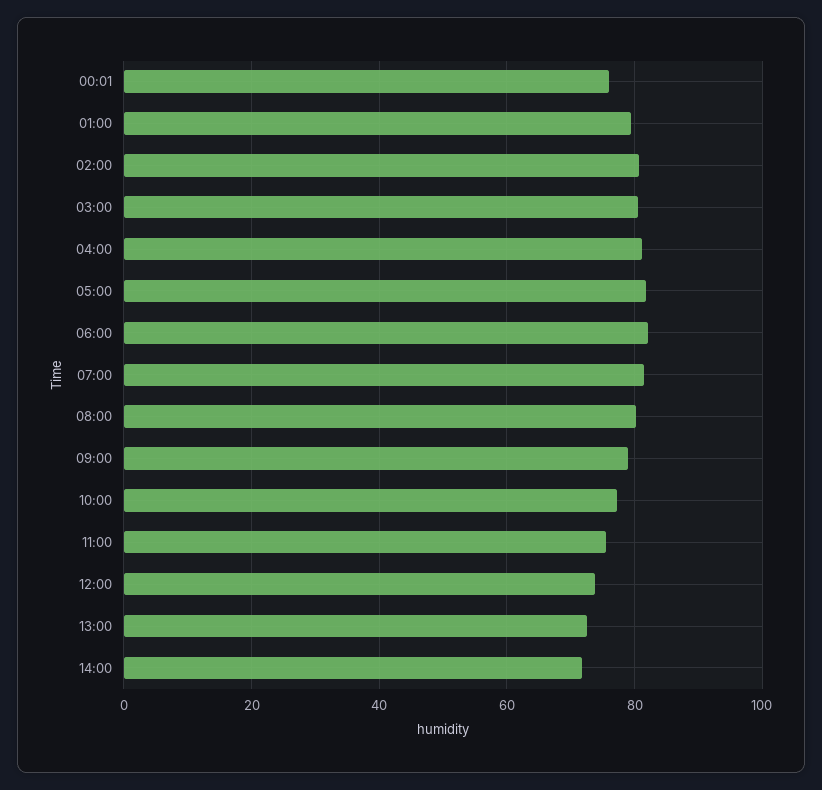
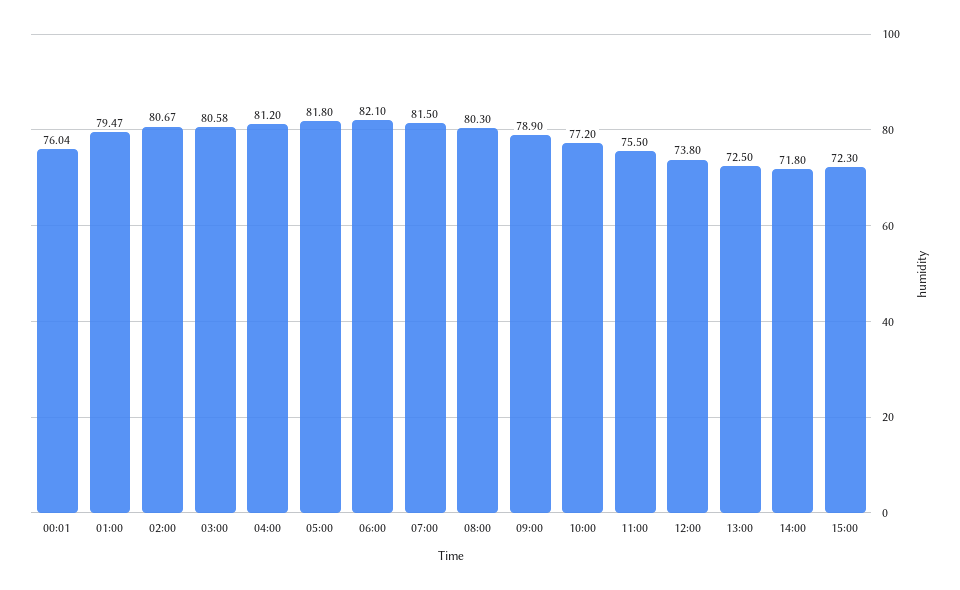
15:00: none -> 72.3

